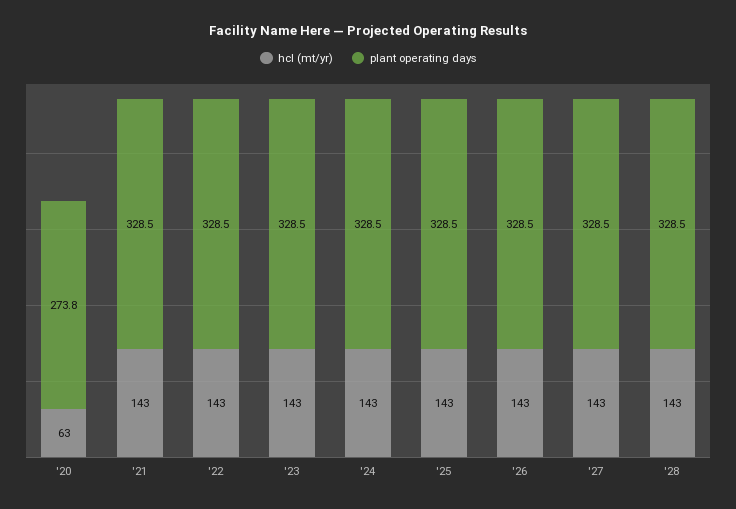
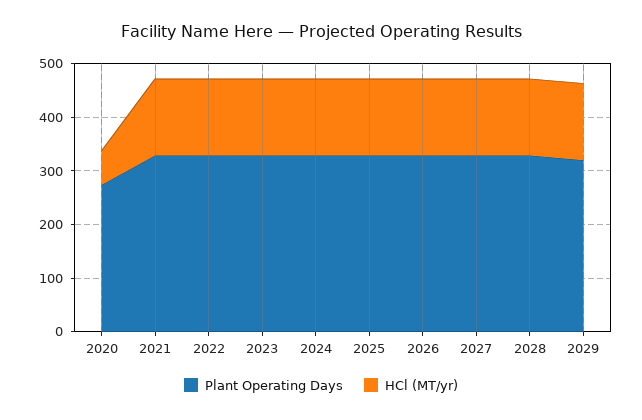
plant operating days, 2029: none -> 320
hcl (mt/yr), 2029: none -> 140

